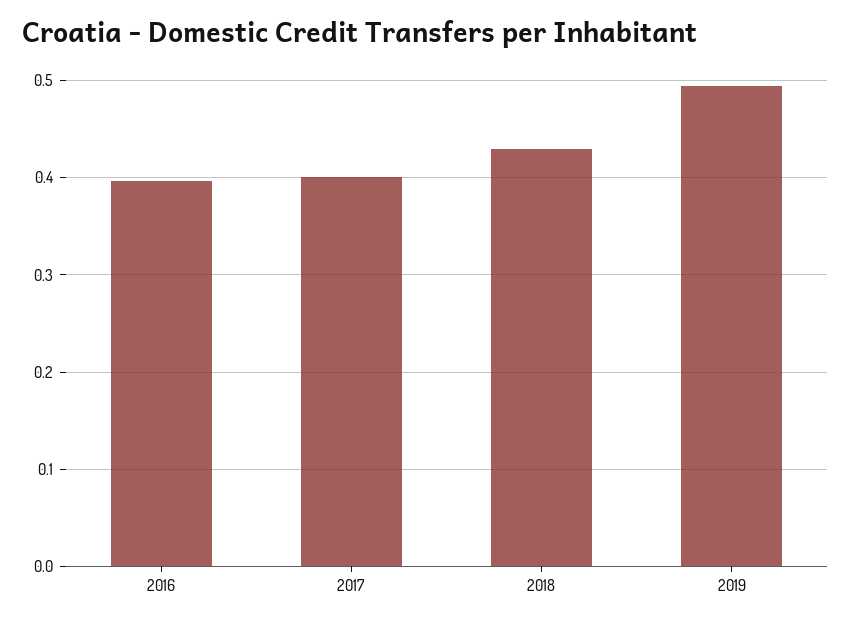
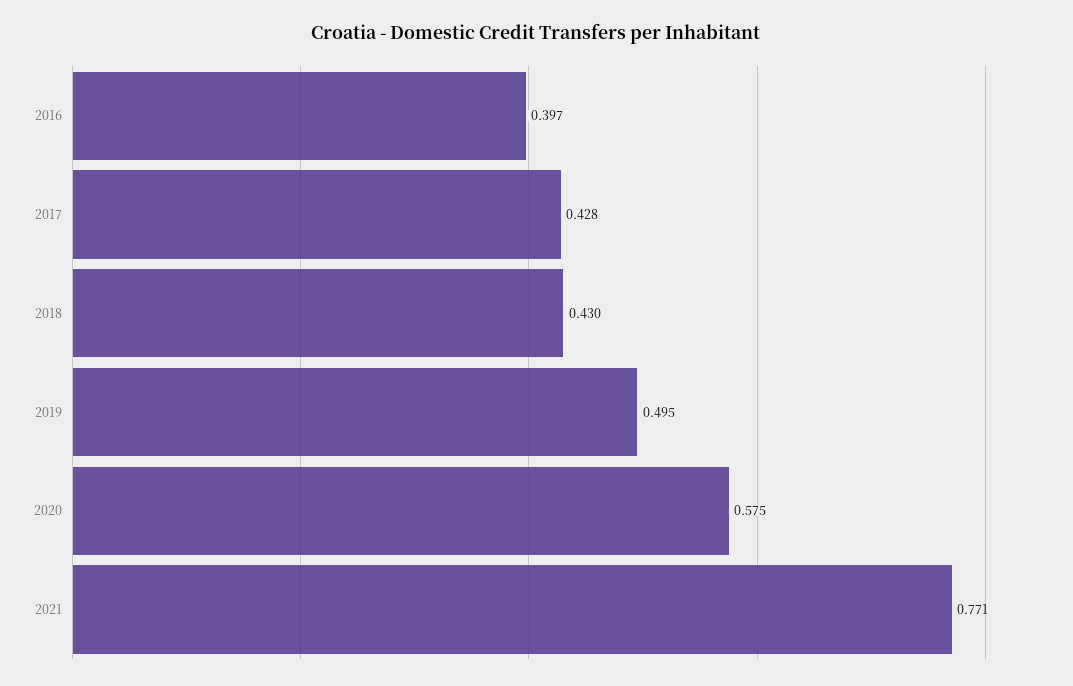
2017: 0.4 -> 0.428
2020: none -> 0.575
2021: none -> 0.771

